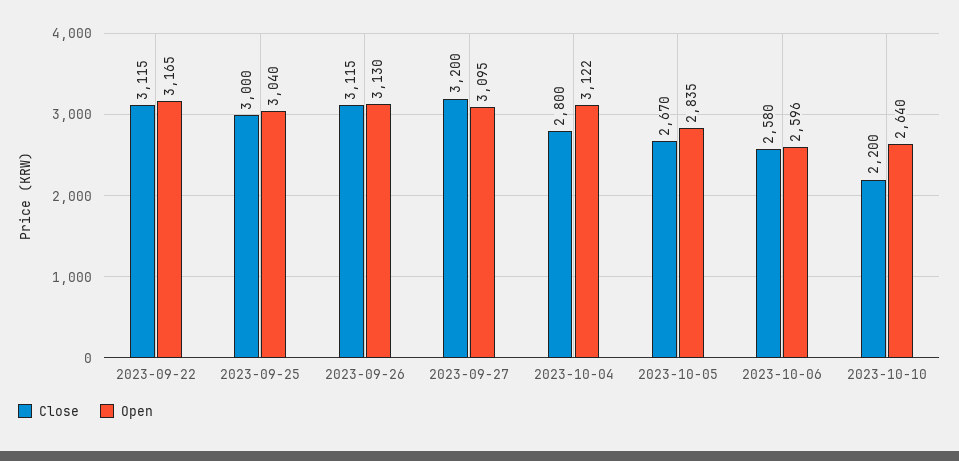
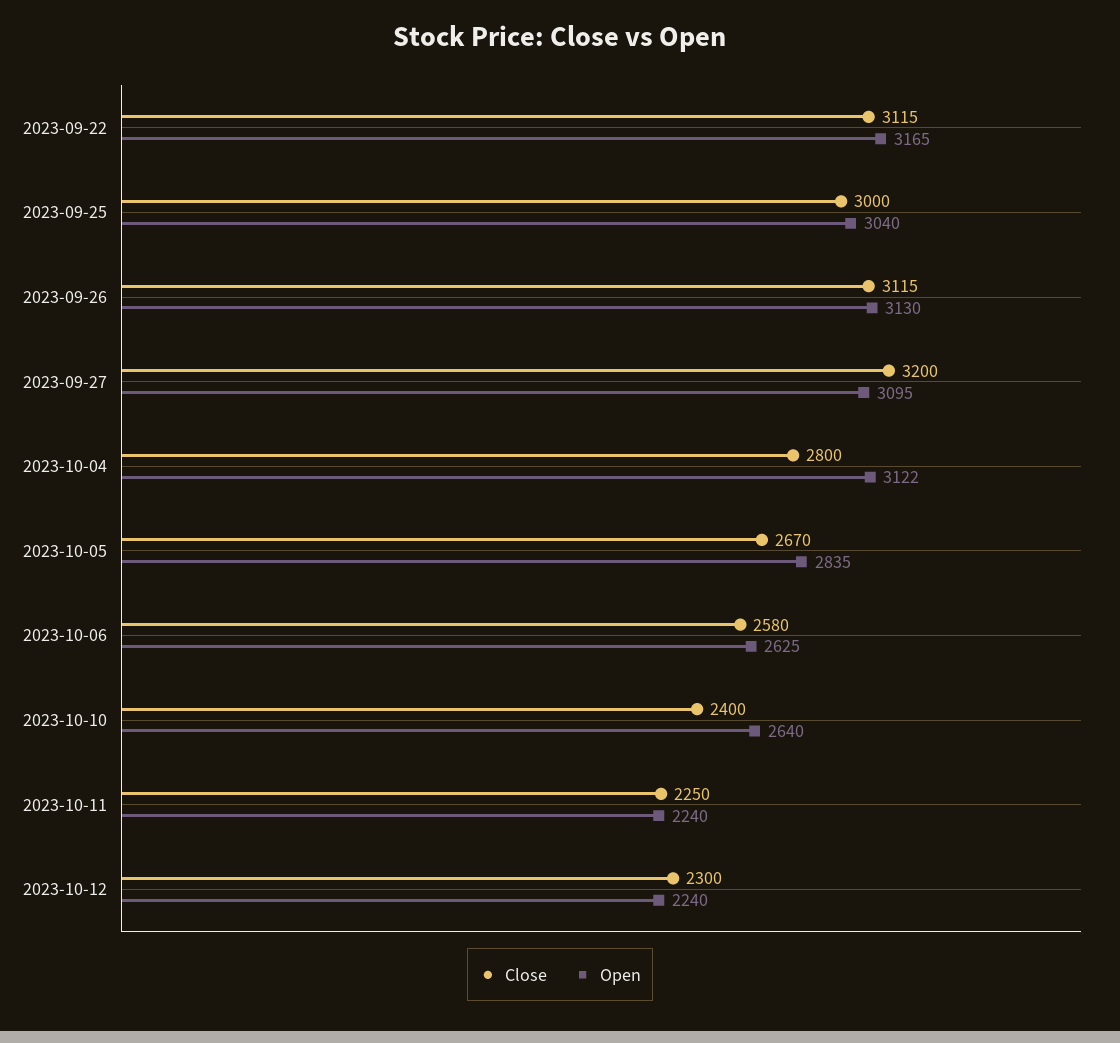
Open, 2023-10-06: 2596 -> 2625
Close, 2023-10-10: 2200 -> 2400
Close, 2023-10-11: none -> 2250
Open, 2023-10-11: none -> 2240
Close, 2023-10-12: none -> 2300
Open, 2023-10-12: none -> 2240

